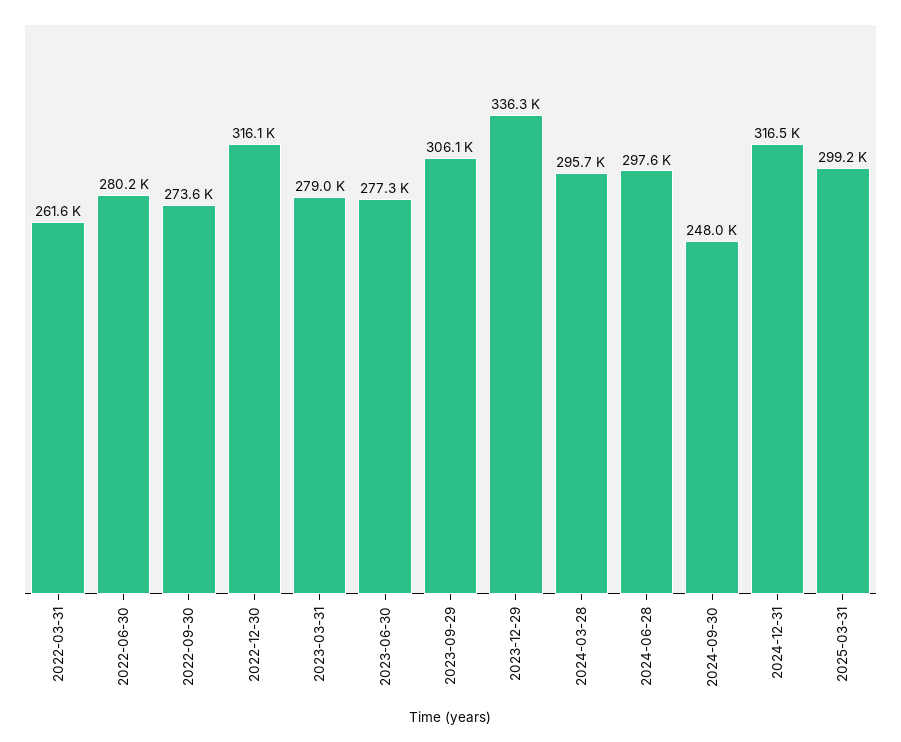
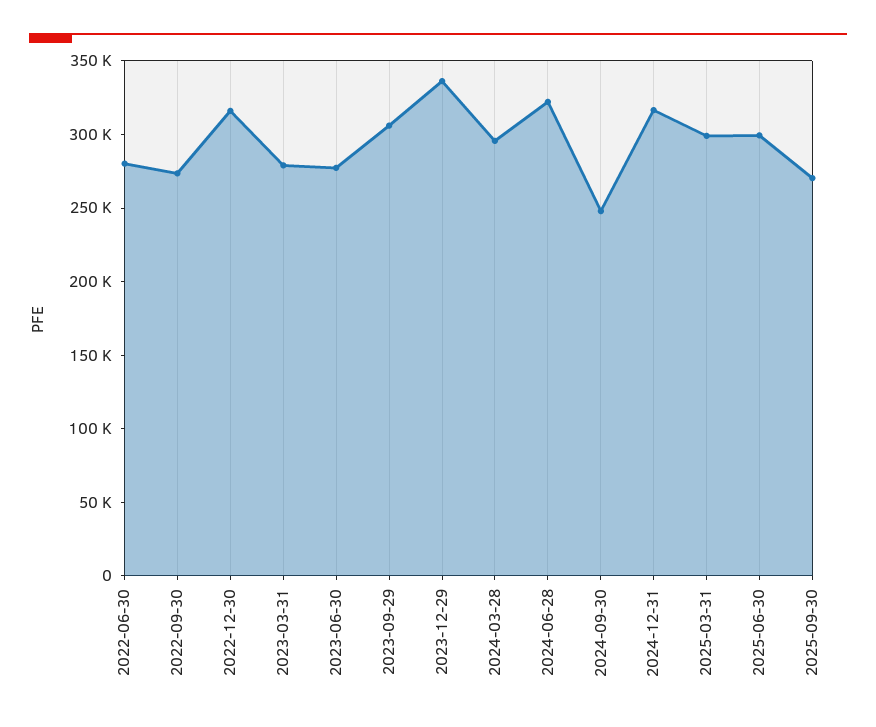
2022-03-31: 261600 -> none
2024-06-28: 297600 -> 320000
2025-06-30: none -> 300000
2025-09-30: none -> 270000

